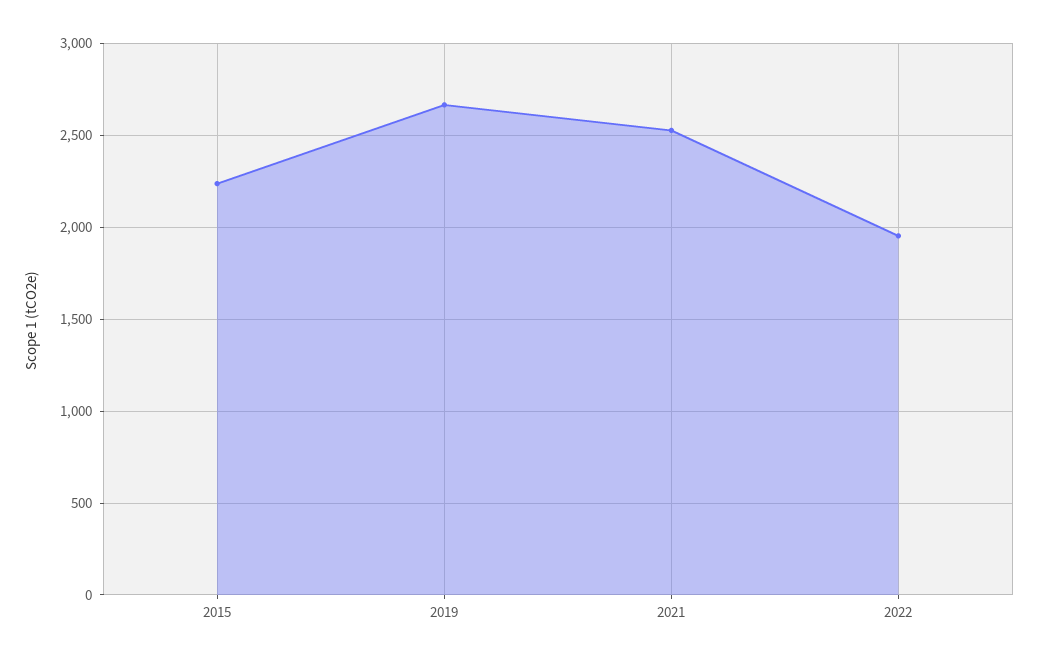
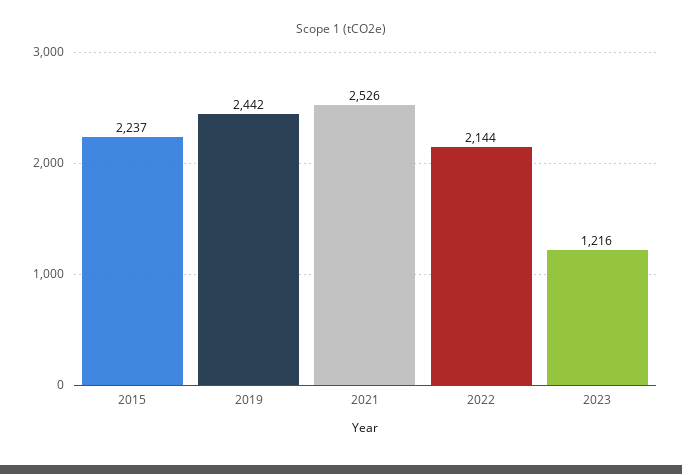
2019: 2650 -> 2442
2022: 1950 -> 2144
2023: none -> 1216

